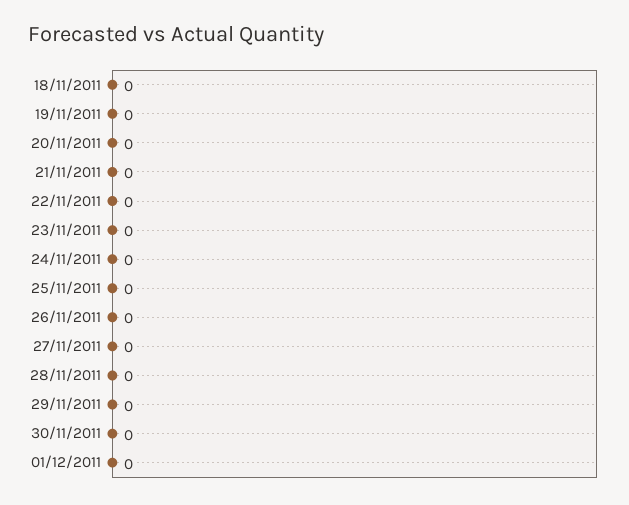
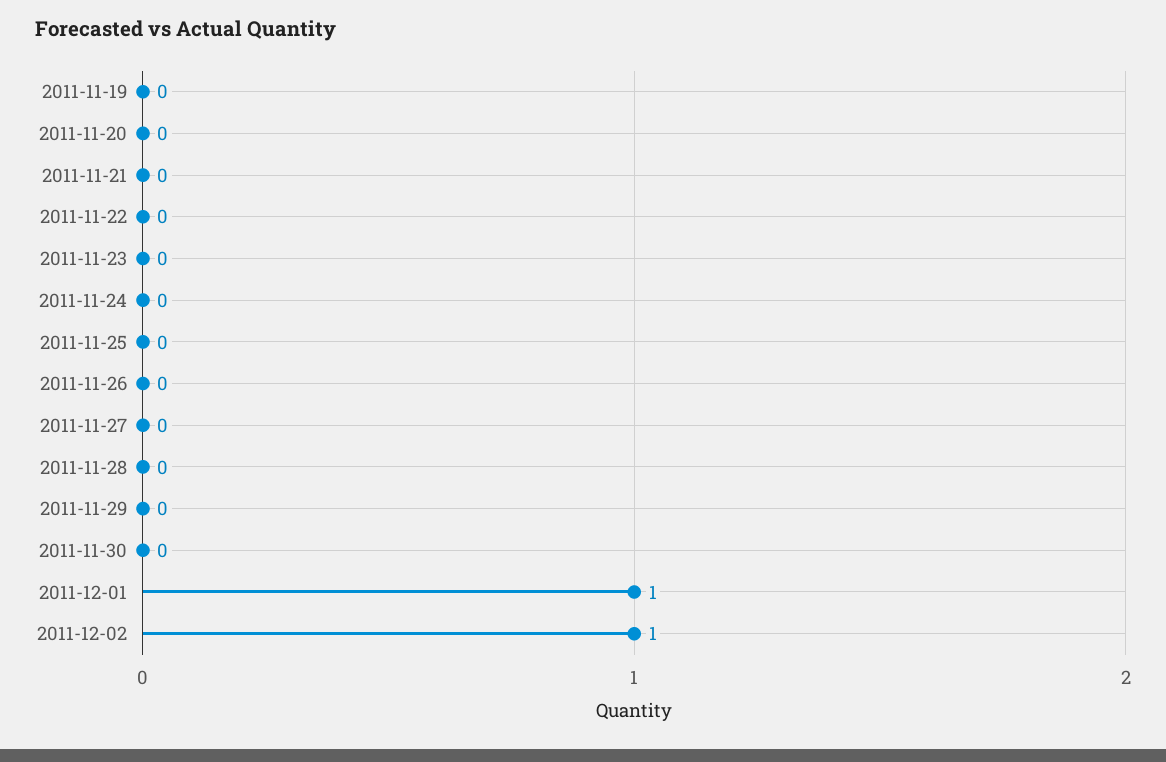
18/11/2011: 0 -> none
01/12/2011: 0 -> 1
2011-12-02: none -> 1

